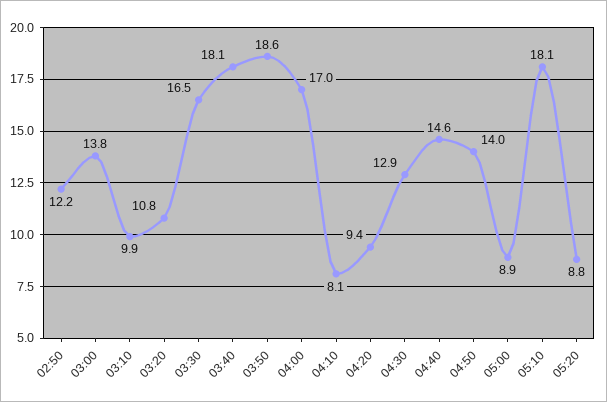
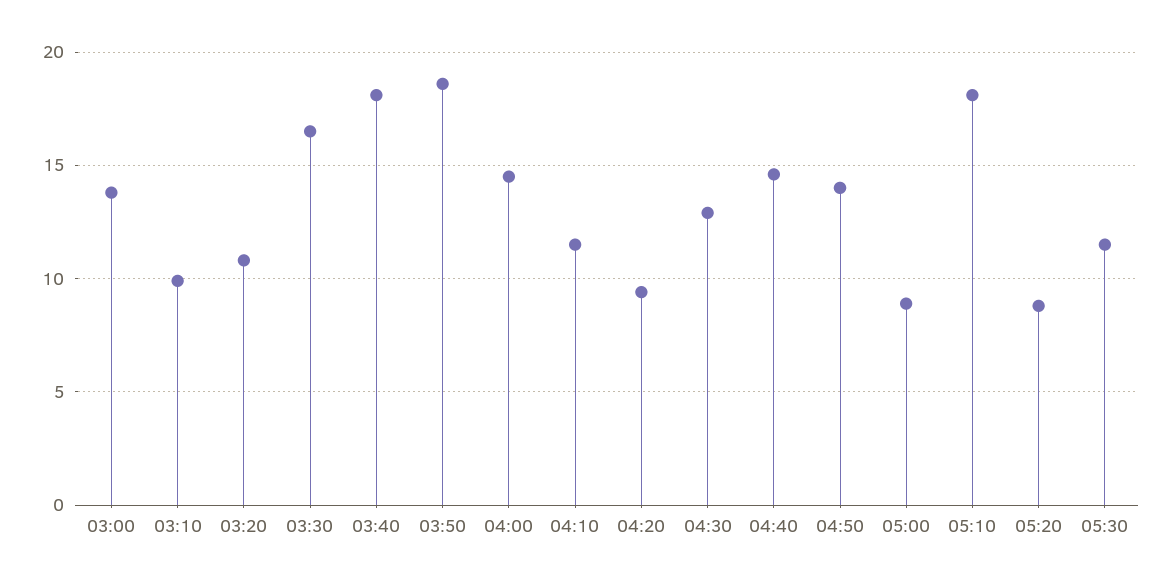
02:50: 12.2 -> none
04:00: 17 -> 14.5
04:10: 8.1 -> 11.5
05:30: none -> 11.5

